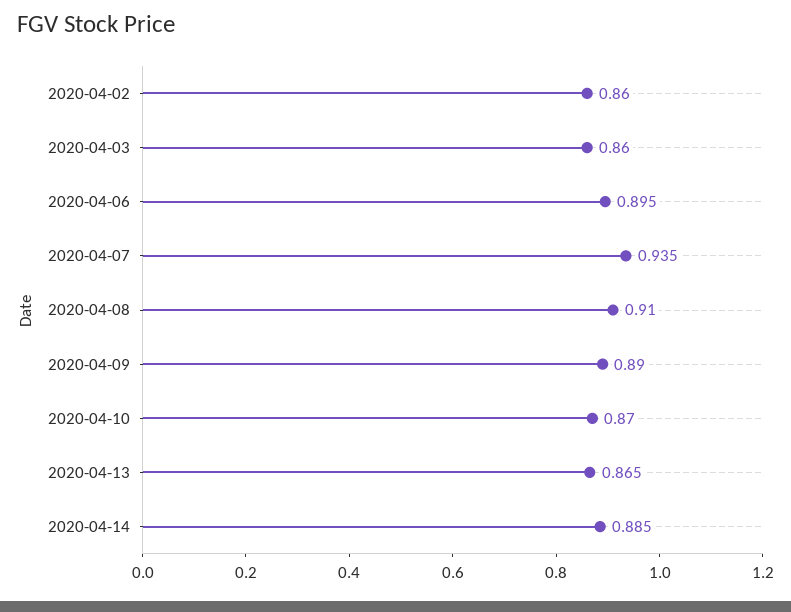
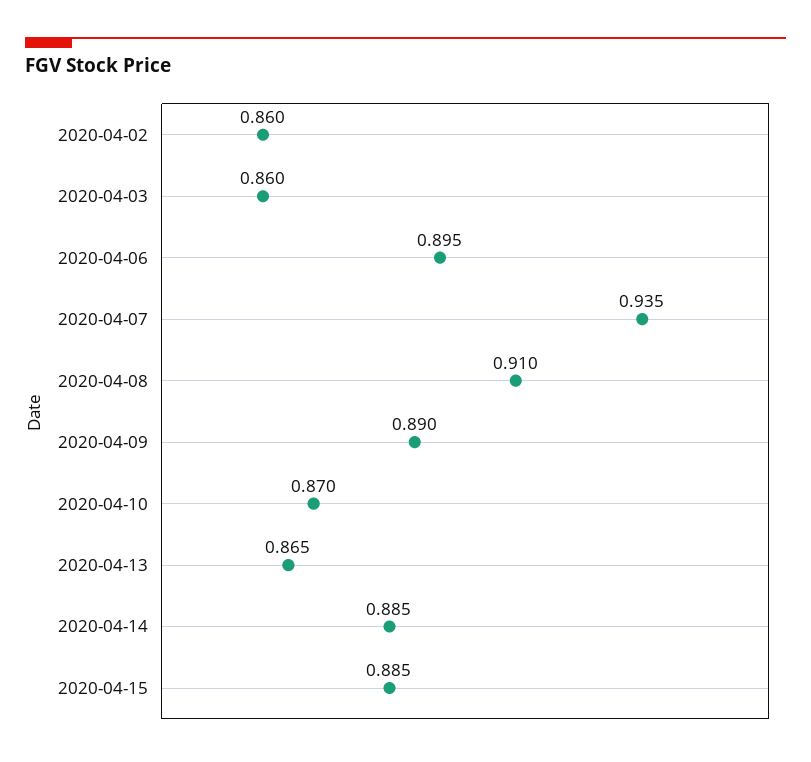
2020-04-15: none -> 0.885

